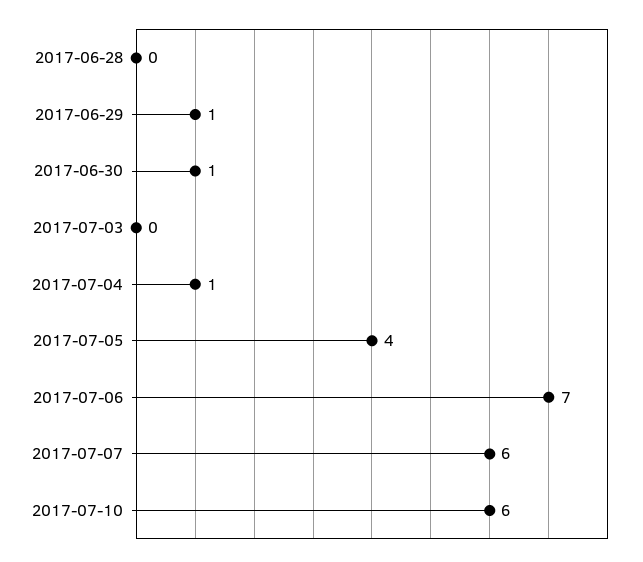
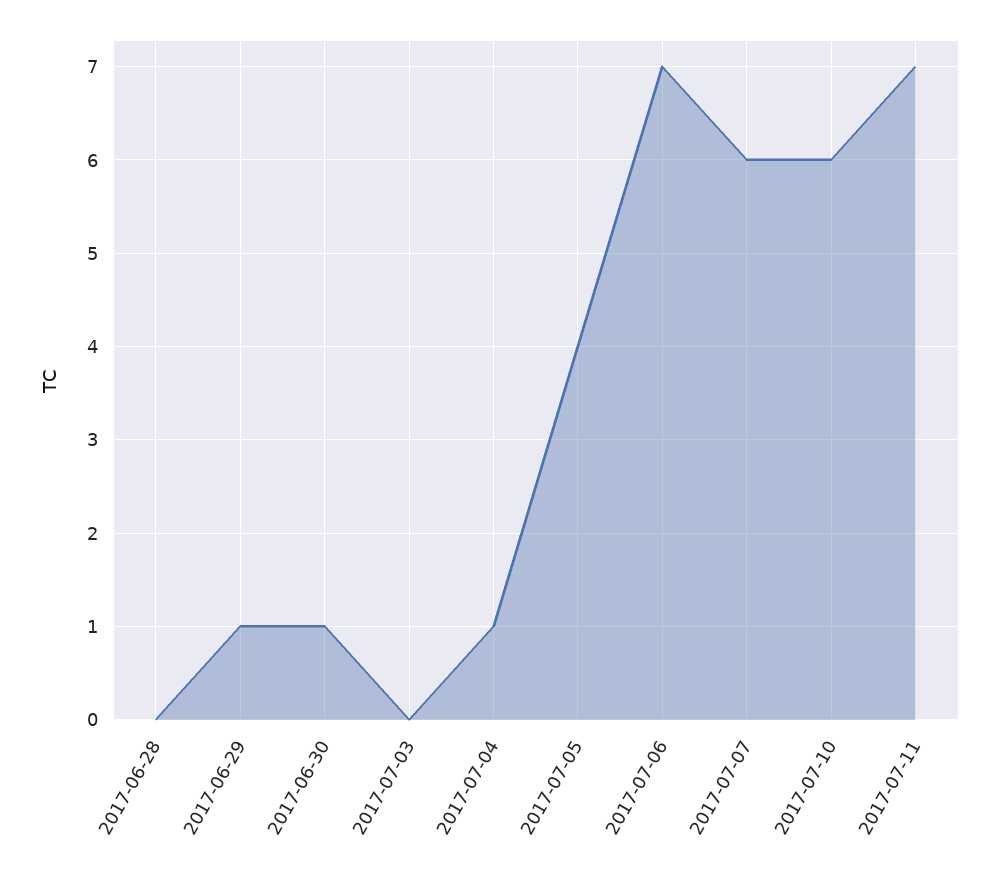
2017-07-11: none -> 7

